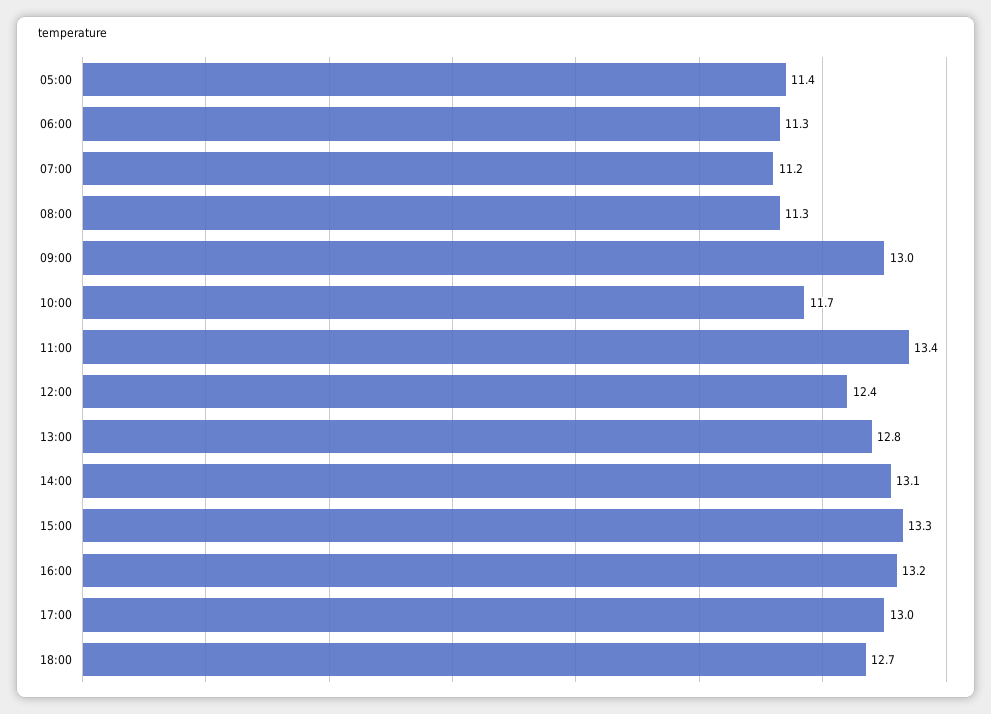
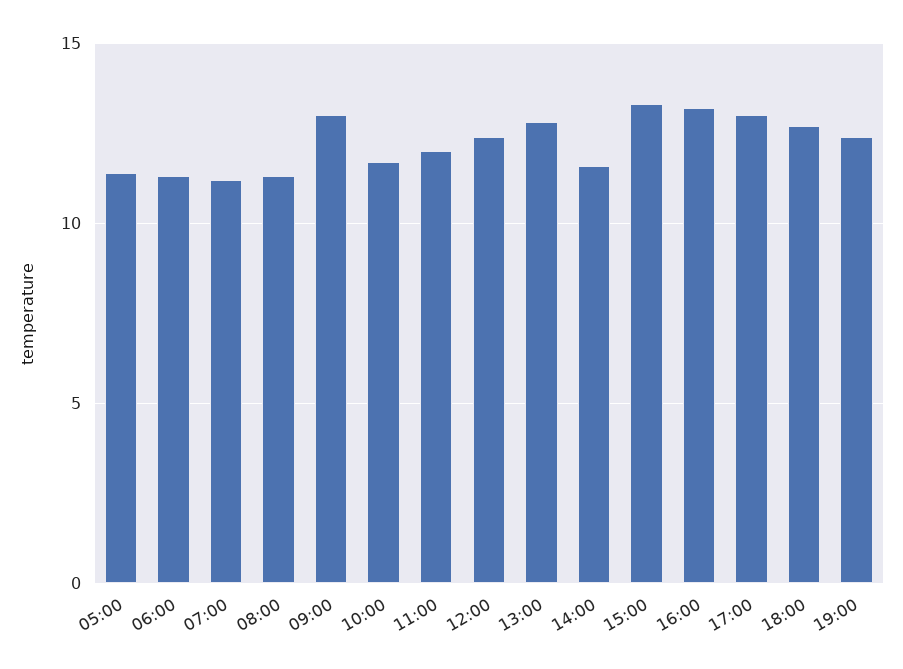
11:00: 13.4 -> 12
14:00: 13.1 -> 11.5
19:00: none -> 12.5

